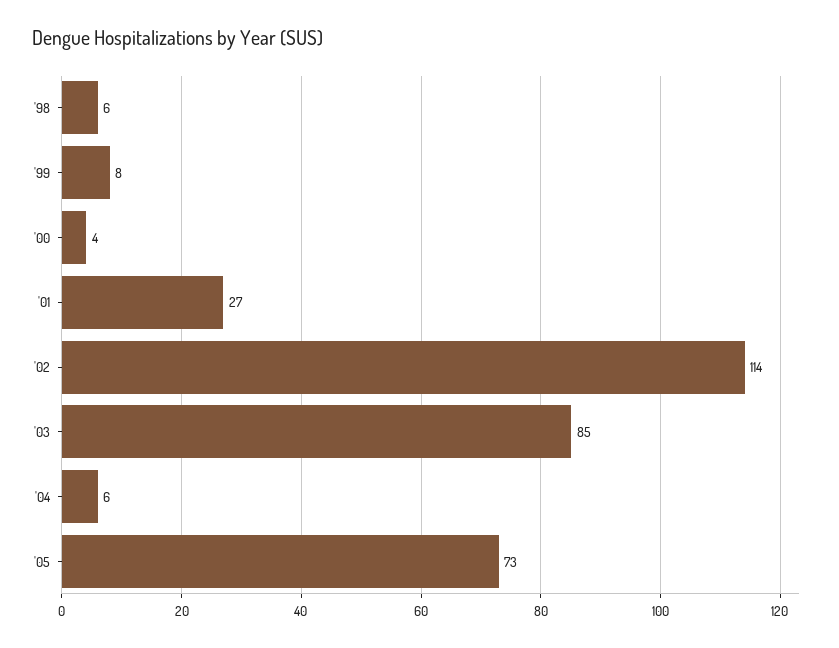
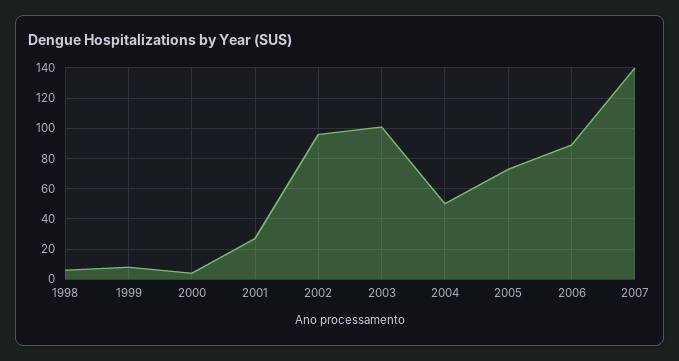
'02: 114 -> 95
'03: 85 -> 100
'04: 6 -> 50
2006: none -> 90
2007: none -> 140

